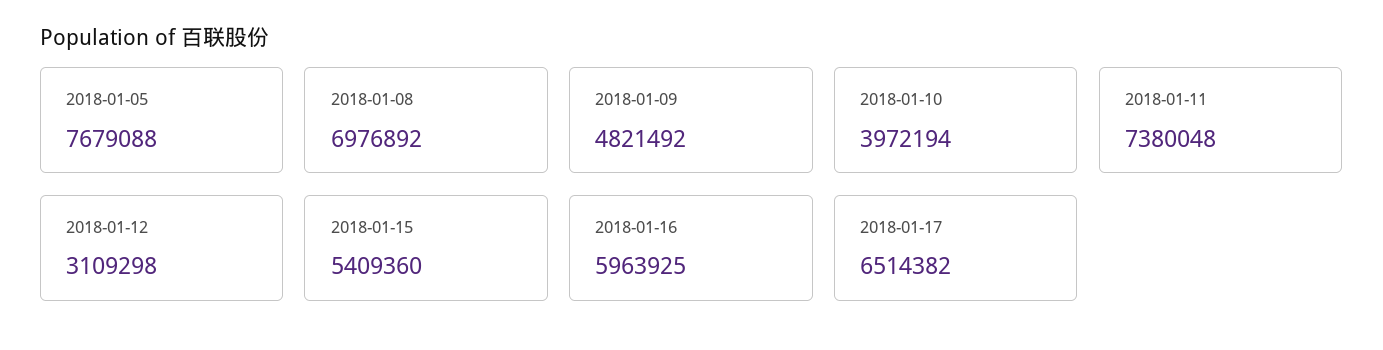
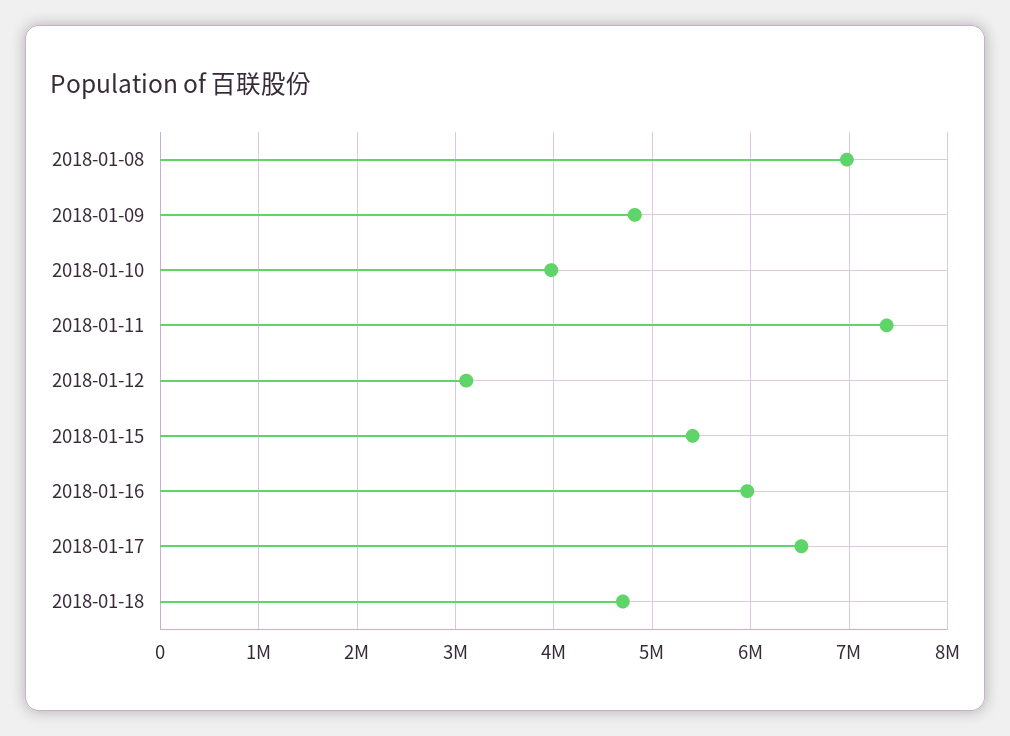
2018-01-05: 7679088 -> none
2018-01-18: none -> 4700000

